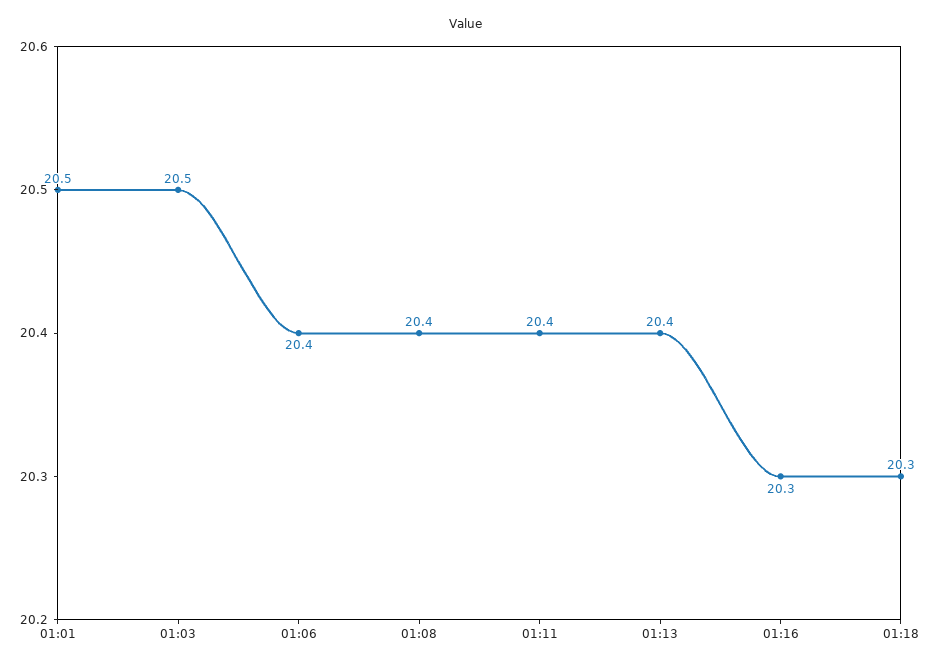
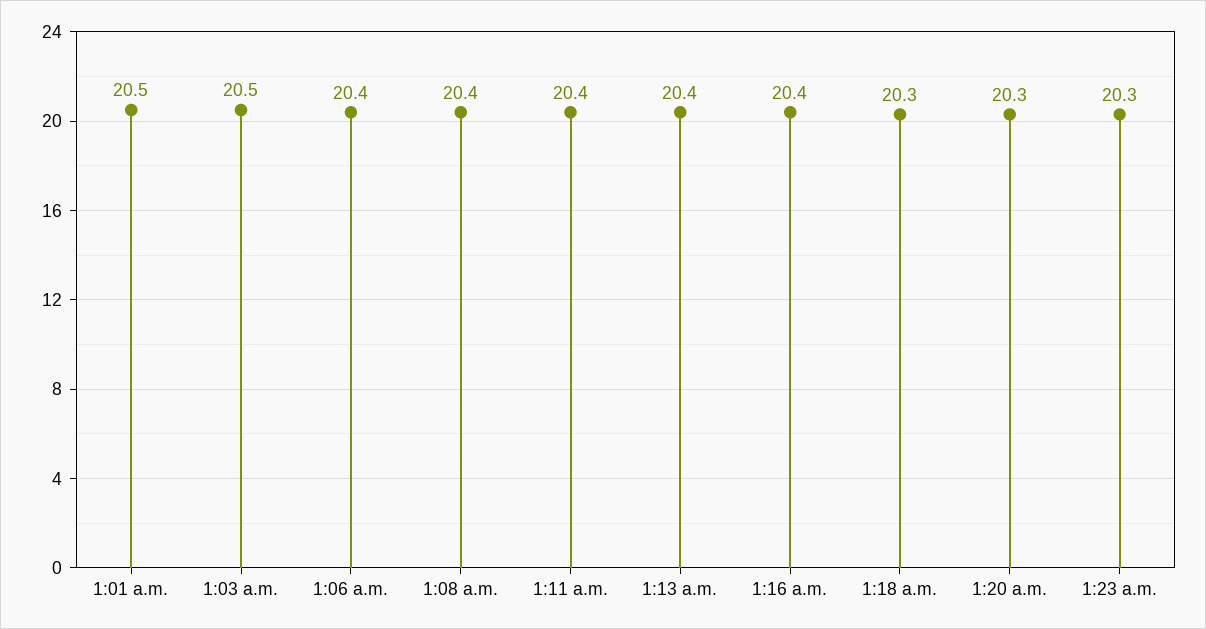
01:16: 20.3 -> 20.4
1:20 a.m.: none -> 20.3
1:23 a.m.: none -> 20.3

